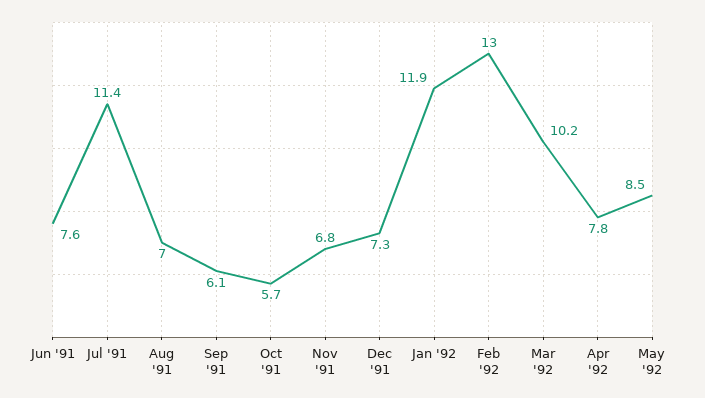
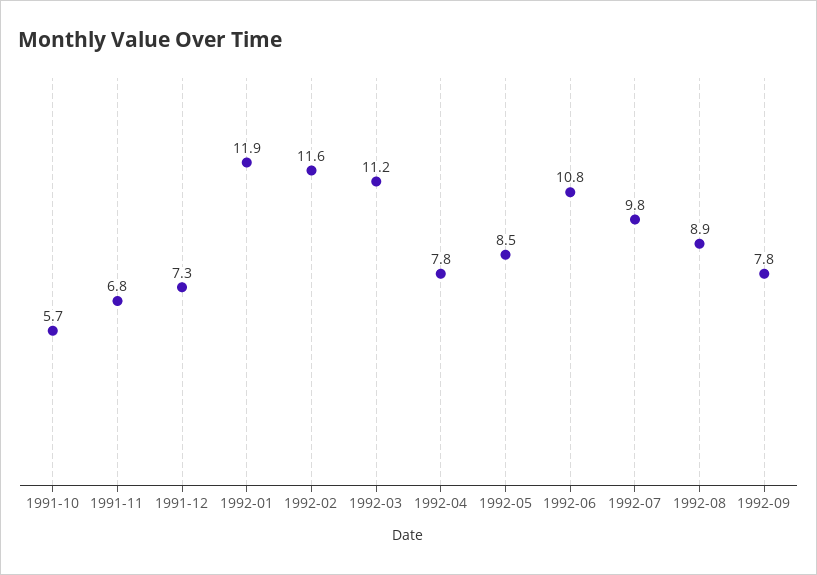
Jun '91: 7.6 -> none
Jul '91: 11.4 -> none
Aug '91: 7 -> none
Sep '91: 6.1 -> none
Feb '92: 13 -> 11.6
Mar '92: 10.2 -> 11.2
1992-06: none -> 10.8
1992-07: none -> 9.8
1992-08: none -> 8.9
1992-09: none -> 7.8

